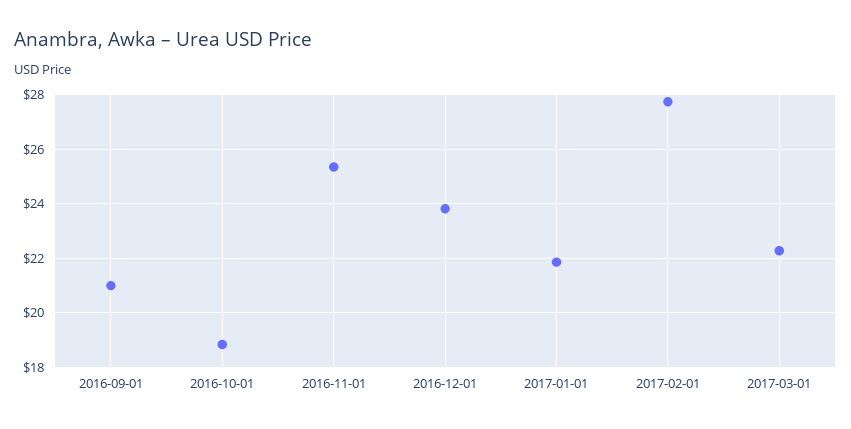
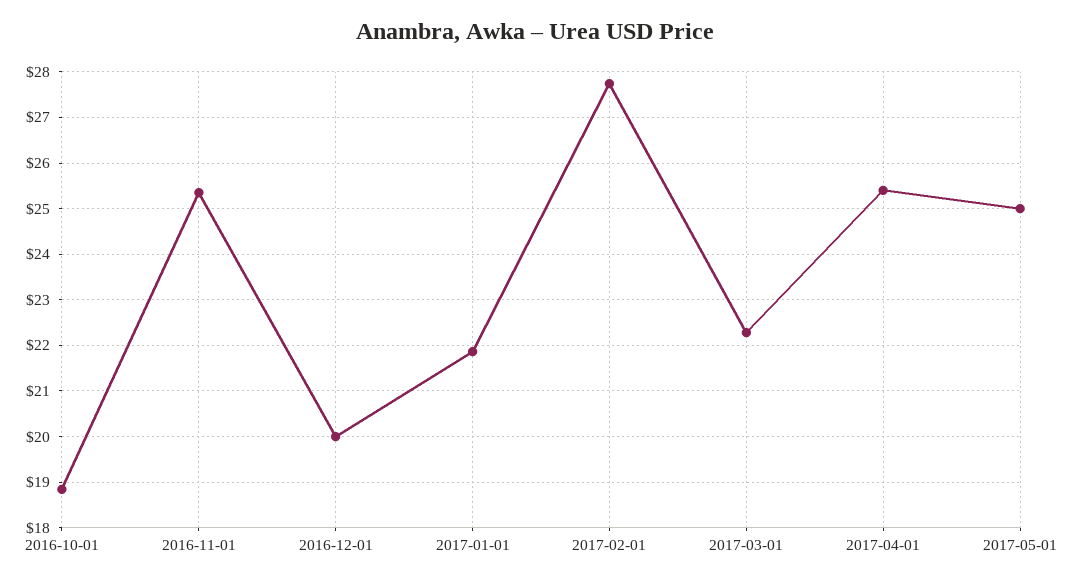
2016-09-01: 21 -> none
2016-12-01: 23.75 -> 20
2017-04-01: none -> 25.4
2017-05-01: none -> 25

